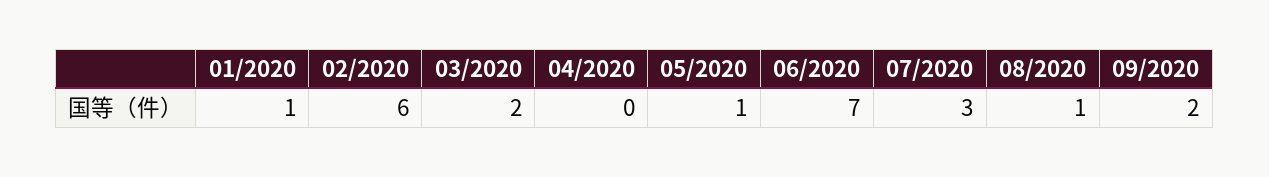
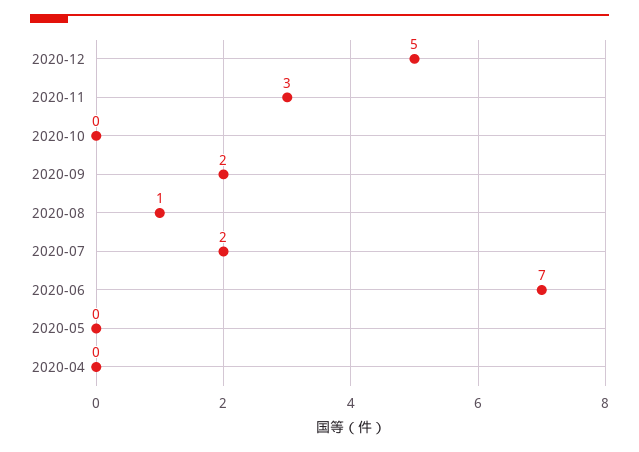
01/2020: 1 -> none
02/2020: 6 -> none
03/2020: 2 -> none
05/2020: 1 -> 0
07/2020: 3 -> 2
2020-12: none -> 5
2020-11: none -> 3
2020-10: none -> 0

